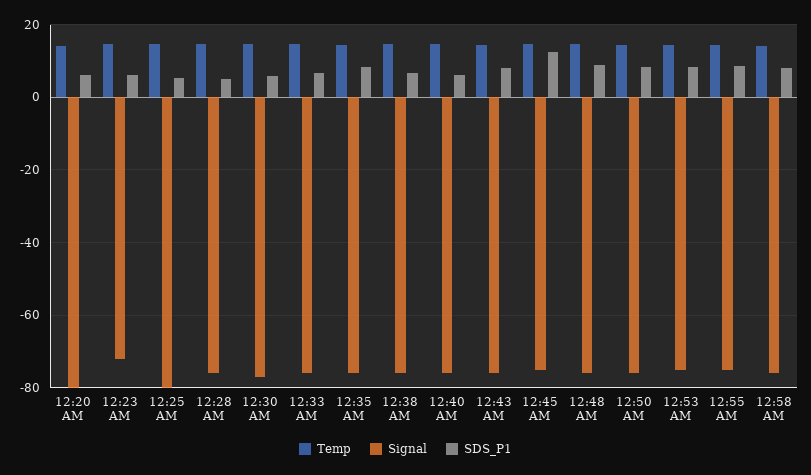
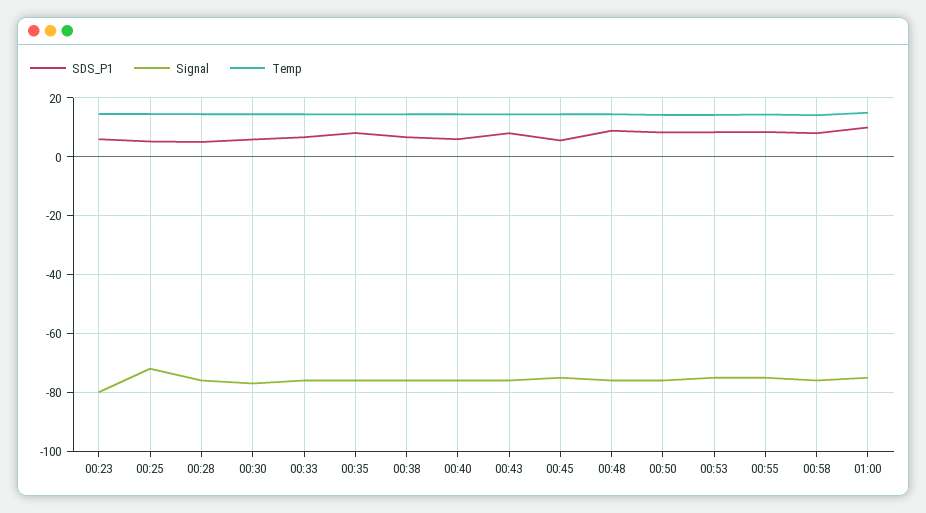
Temp, 12:20 AM: 14 -> none
Signal, 12:20 AM: -80 -> none
SDS_P1, 12:20 AM: 6 -> none
Signal, 12:23 AM: -72 -> -80
Signal, 12:25 AM: -80 -> -72.5
SDS_P1, 12:45 AM: 12 -> 5
SDS_P1, 01:00: none -> 10
Signal, 01:00: none -> -75
Temp, 01:00: none -> 15

